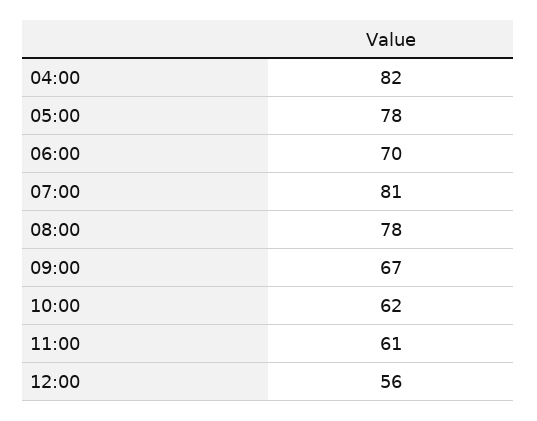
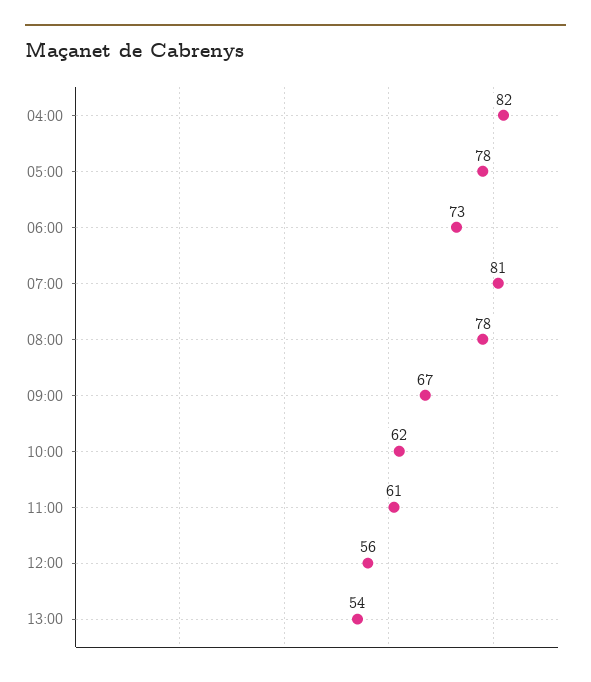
06:00: 70 -> 73
13:00: none -> 54

